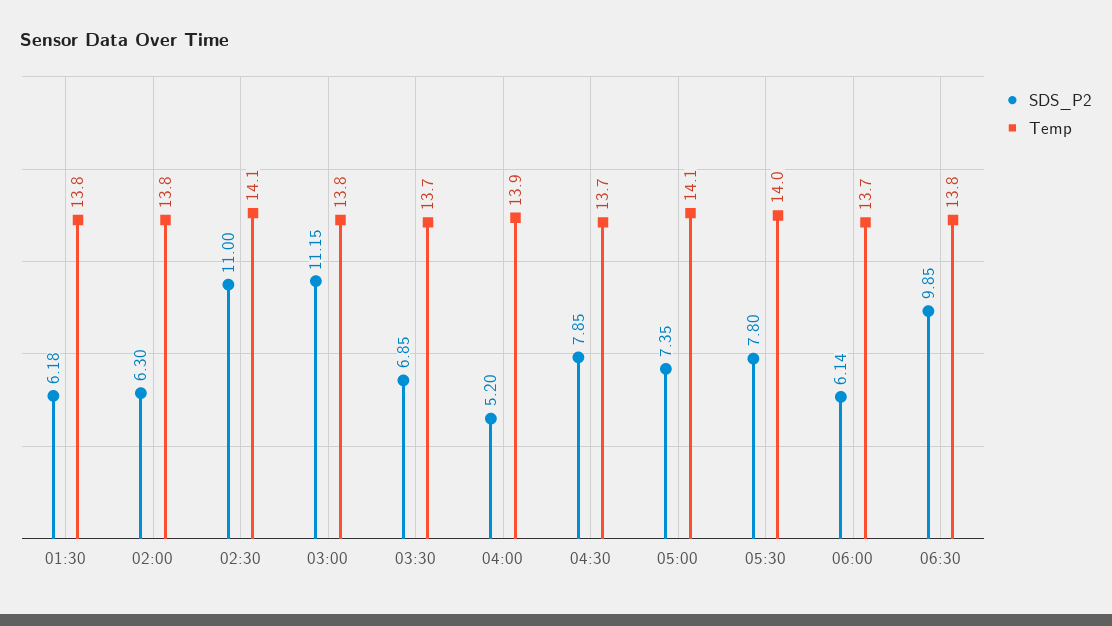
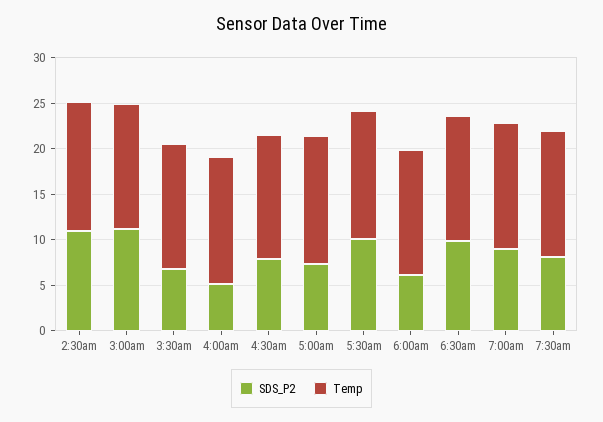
SDS_P2, 01:30: 6.18 -> none
Temp, 01:30: 13.8 -> none
SDS_P2, 02:00: 6.3 -> none
Temp, 02:00: 13.8 -> none
SDS_P2, 05:30: 7.8 -> 10
SDS_P2, 7:00am: none -> 9
Temp, 7:00am: none -> 14
SDS_P2, 7:30am: none -> 8
Temp, 7:30am: none -> 14

